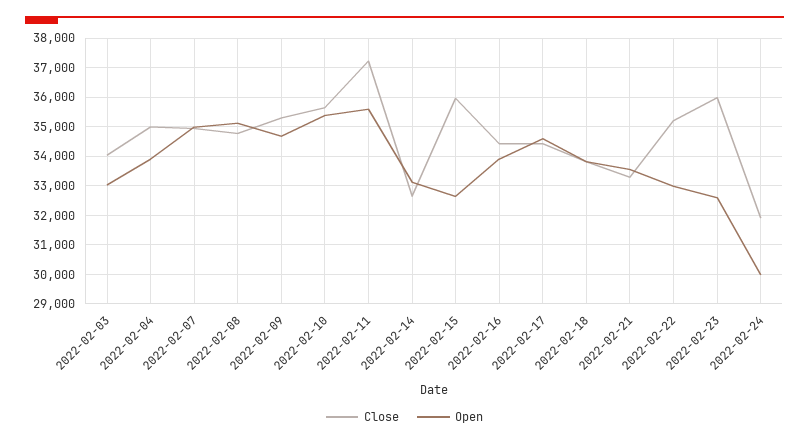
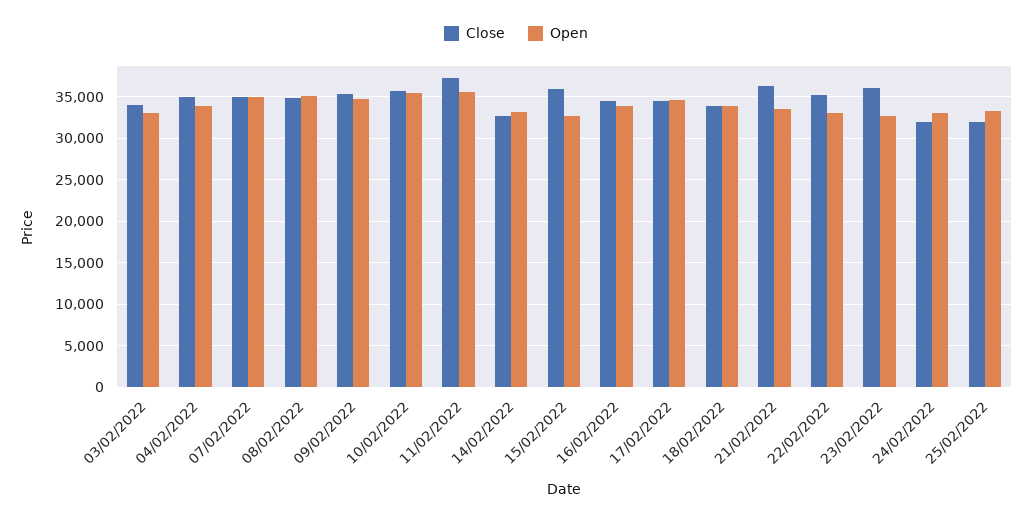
Close, 2022-02-21: 33250 -> 36000
Open, 2022-02-24: 30000 -> 33000
Close, 25/02/2022: none -> 32000
Open, 25/02/2022: none -> 33000

